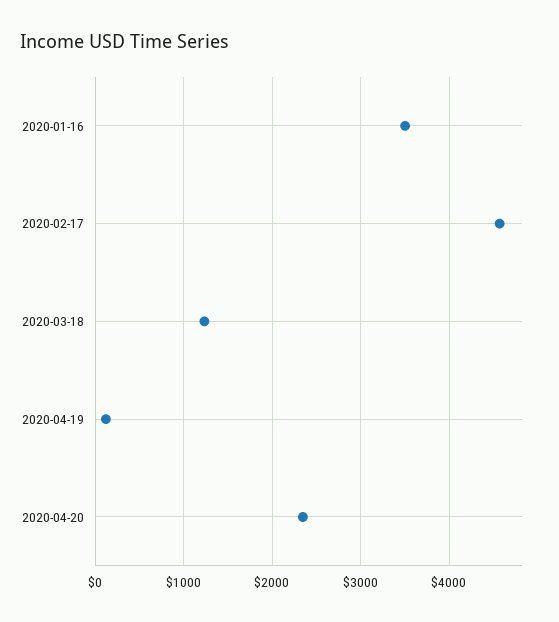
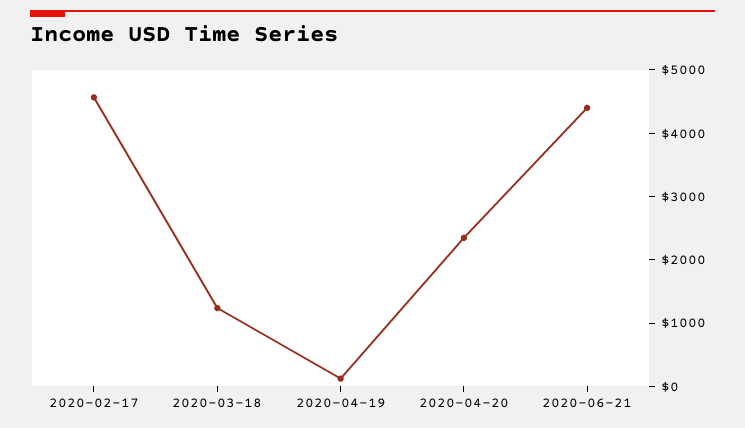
2020-01-16: 3500 -> none
2020-06-21: none -> 4400

